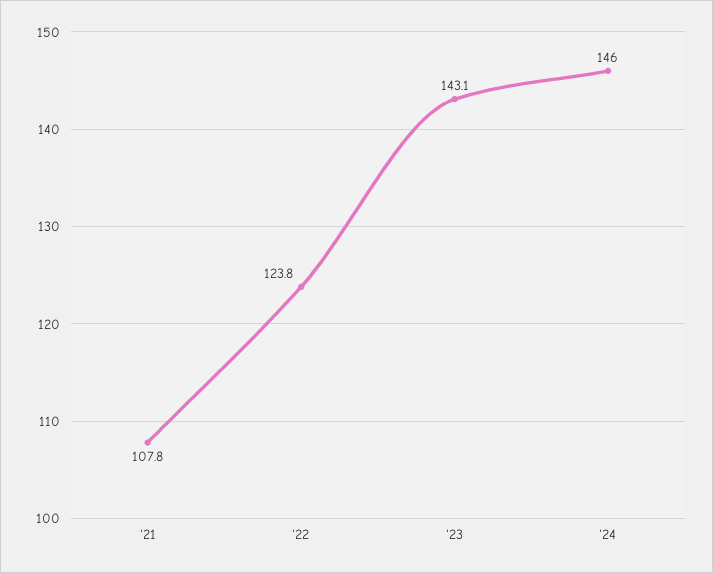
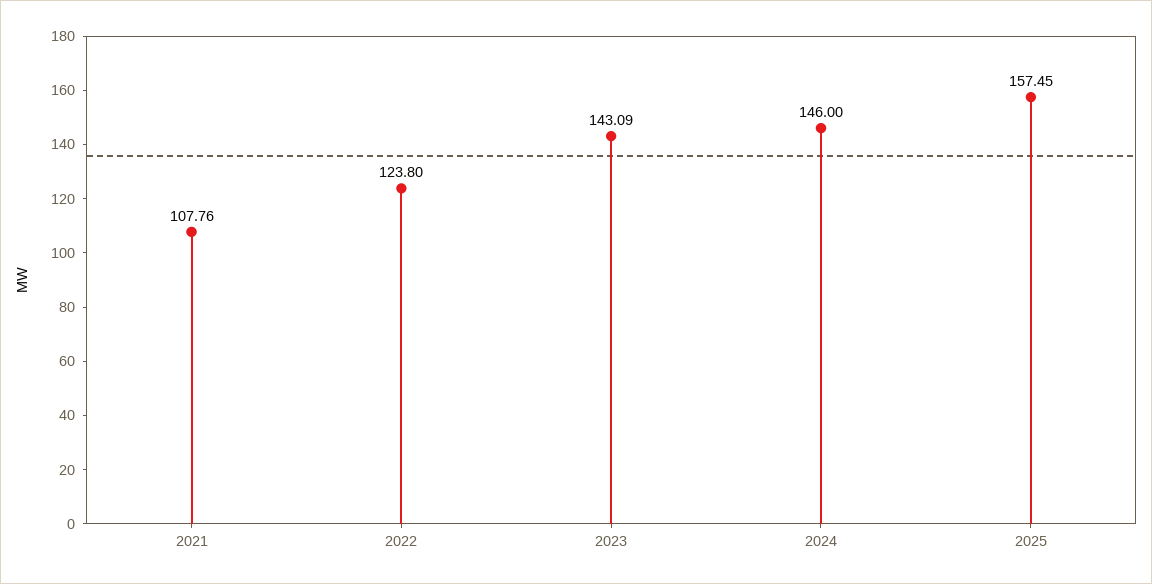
2025: none -> 157.45

